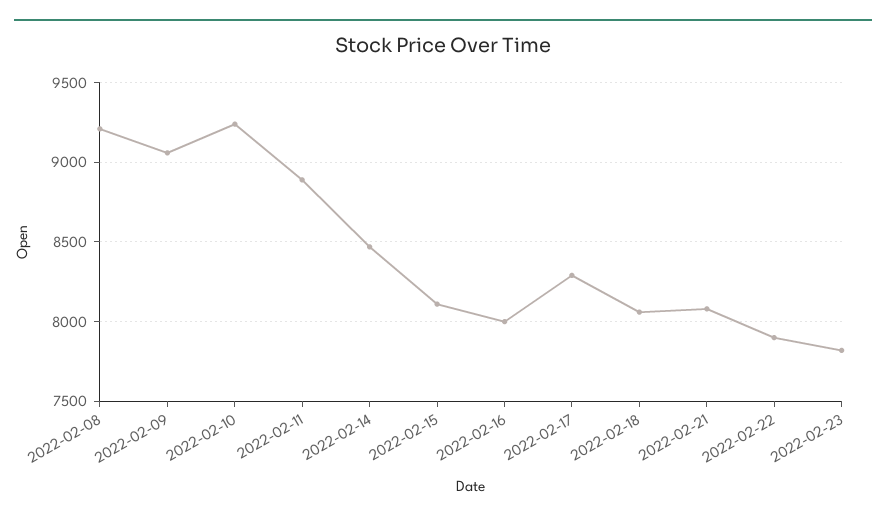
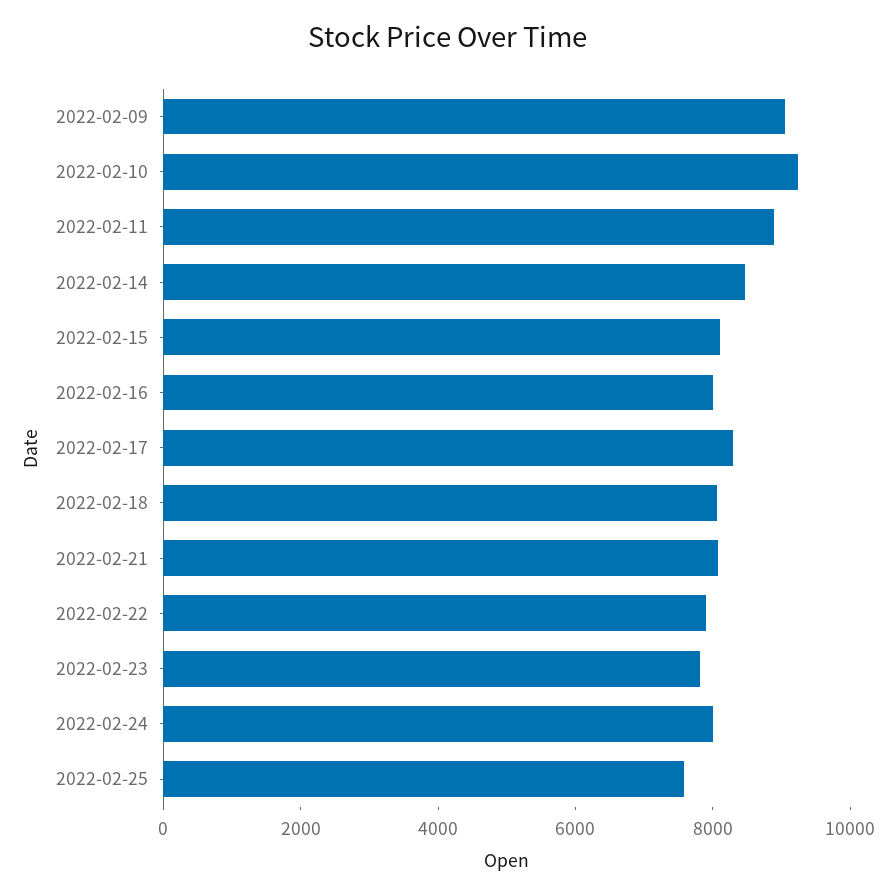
2022-02-08: 9200 -> none
2022-02-24: none -> 8000
2022-02-25: none -> 7500

